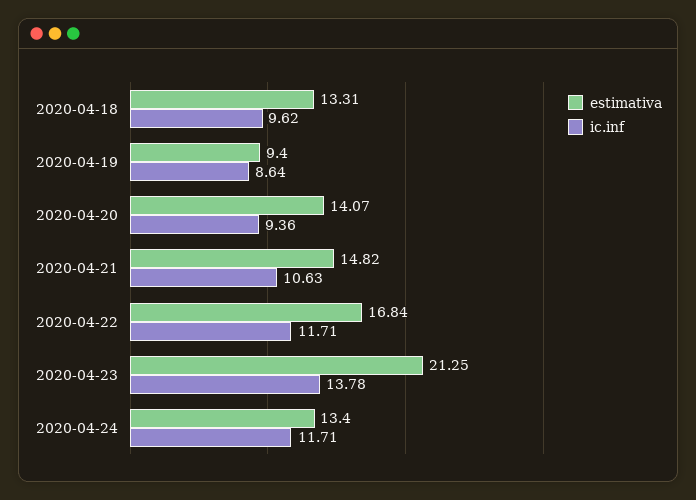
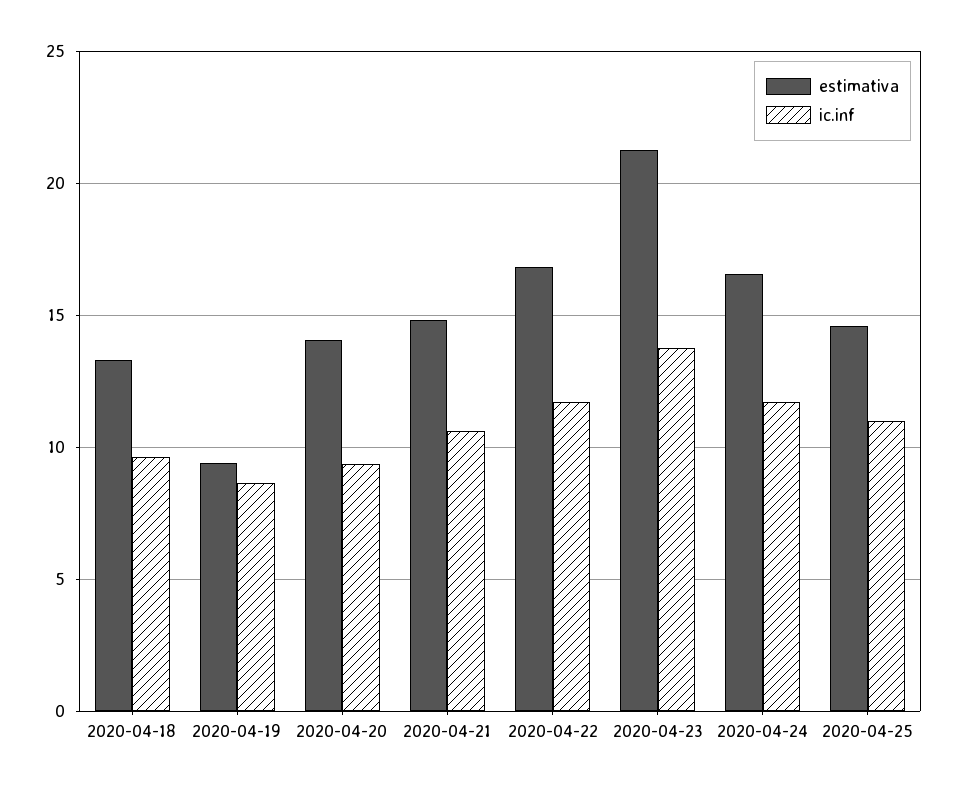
estimativa, 2020-04-24: 13.4 -> 16.5
estimativa, 2020-04-25: none -> 14.5
ic.inf, 2020-04-25: none -> 11

